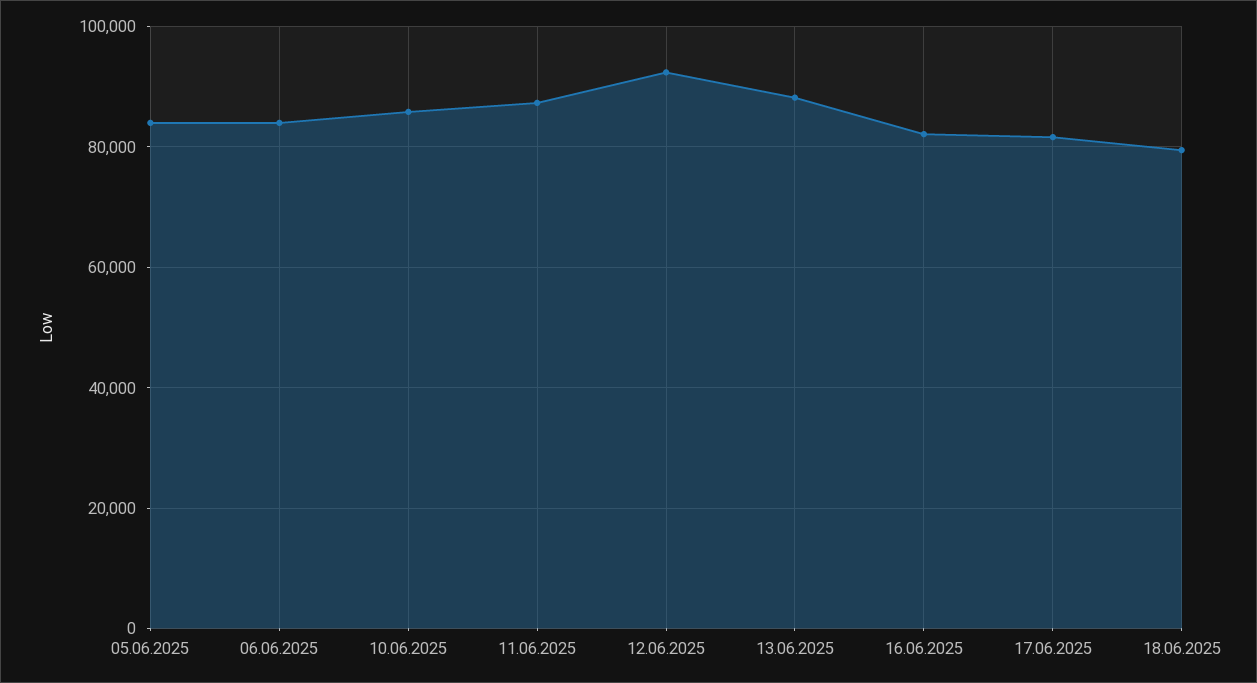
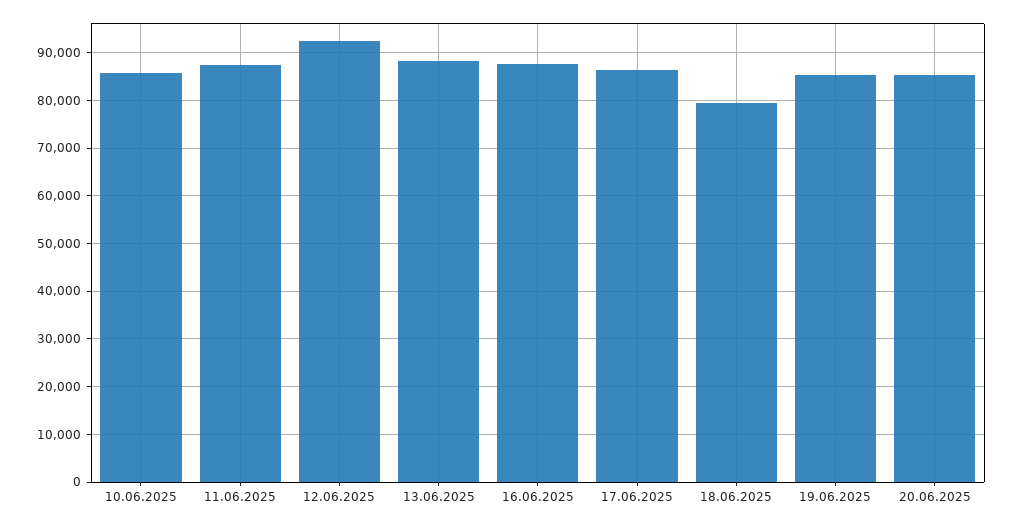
05.06.2025: 84000 -> none
06.06.2025: 84000 -> none
16.06.2025: 82000 -> 88000
17.06.2025: 82000 -> 86000
19.06.2025: none -> 86000
20.06.2025: none -> 86000

